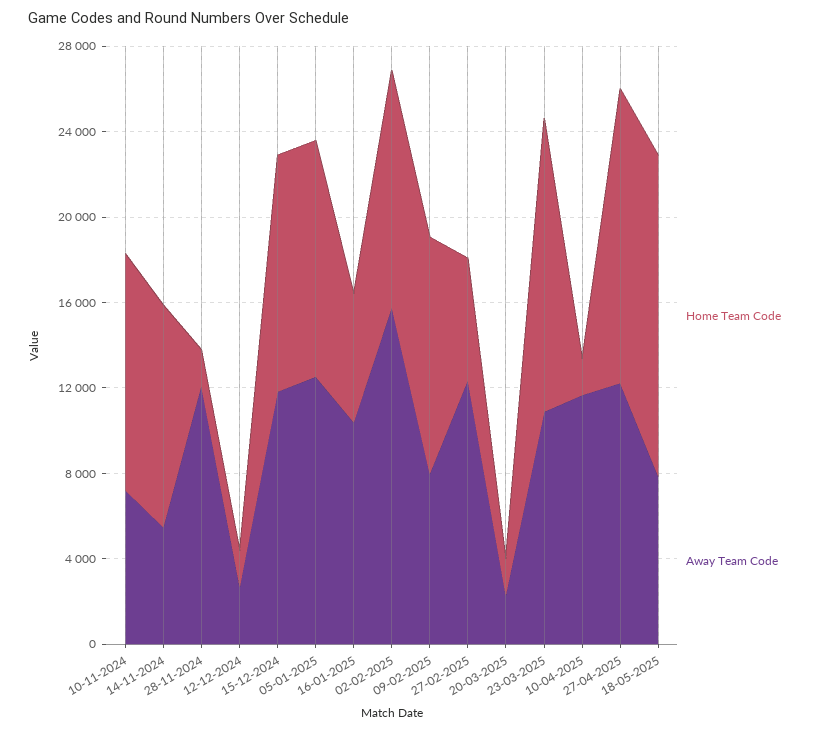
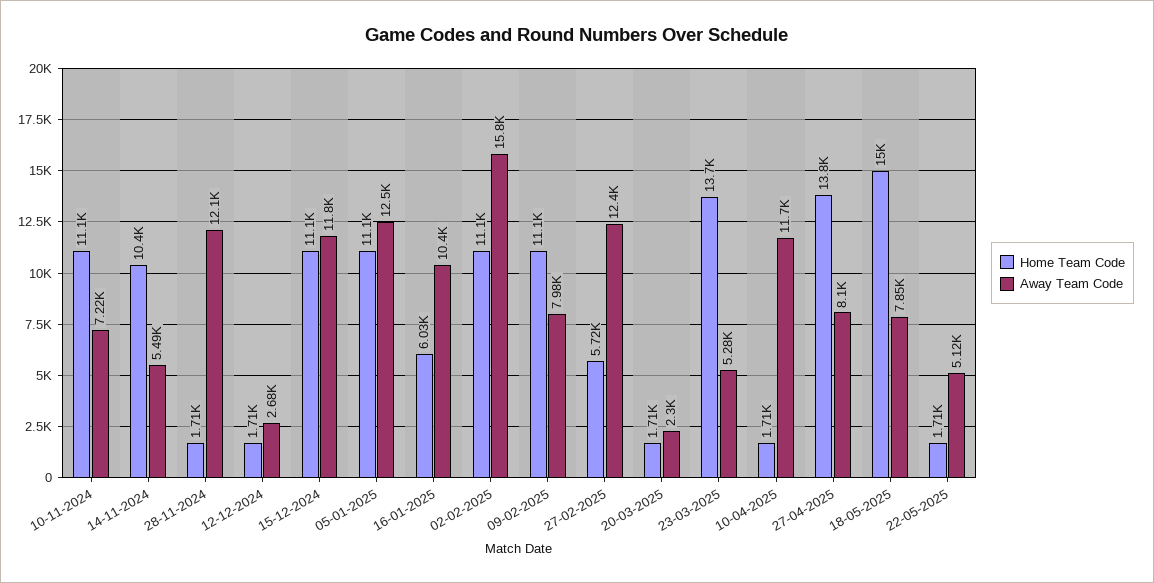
Away Team Code, 23-03-2025: 11000 -> 5280
Away Team Code, 27-04-2025: 12000 -> 8100
Home Team Code, 22-05-2025: none -> 1710
Away Team Code, 22-05-2025: none -> 5120

